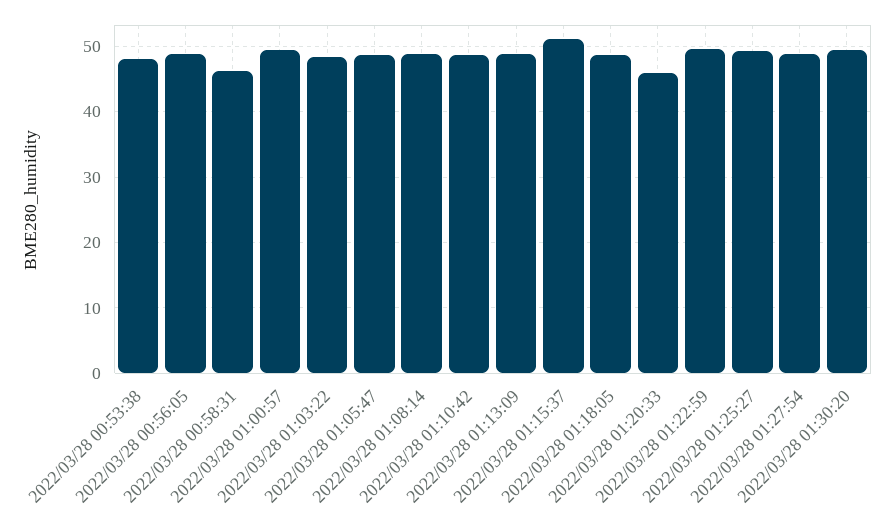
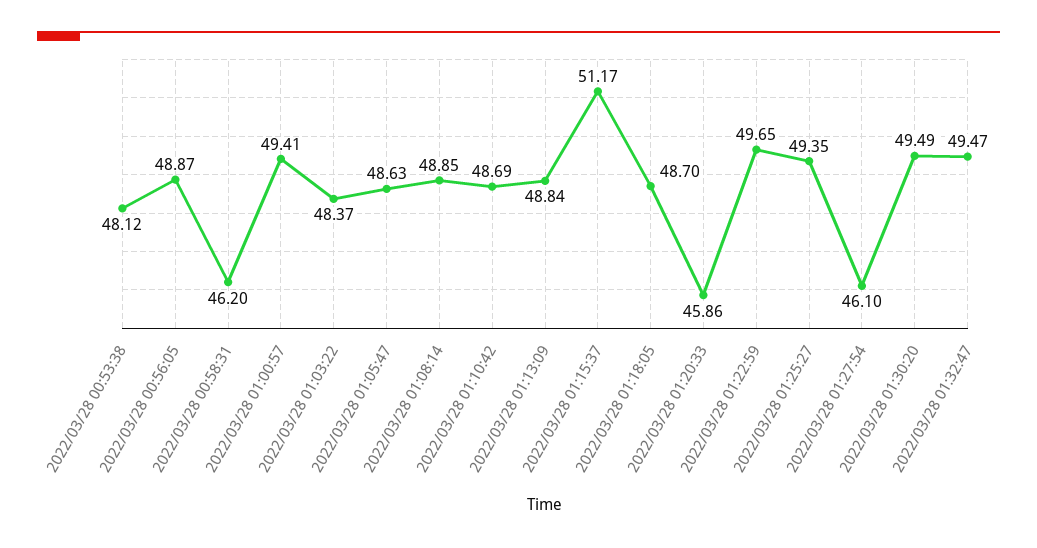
2022/03/28 01:27:54: 49 -> 46.1
2022/03/28 01:32:47: none -> 49.47

